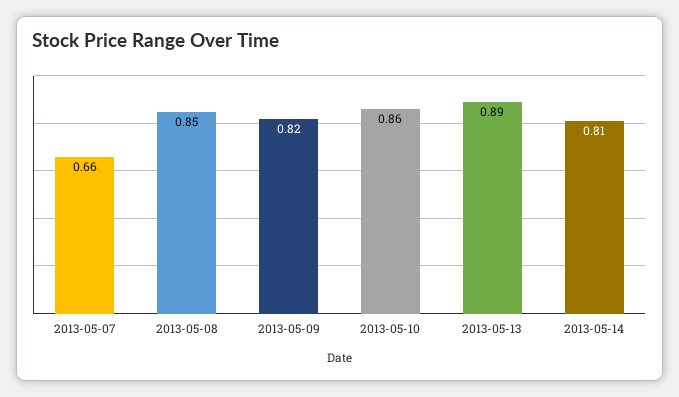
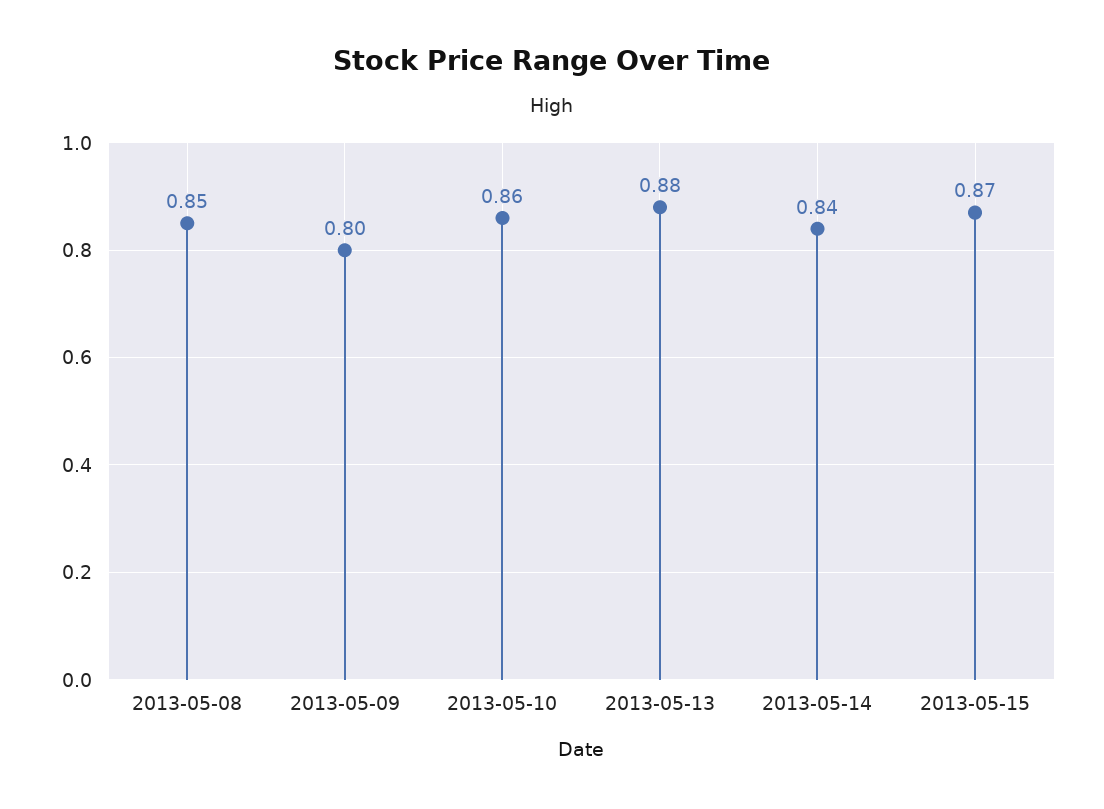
2013-05-07: 0.66 -> none
2013-05-09: 0.82 -> 0.8
2013-05-13: 0.89 -> 0.88
2013-05-14: 0.81 -> 0.84
2013-05-15: none -> 0.87

